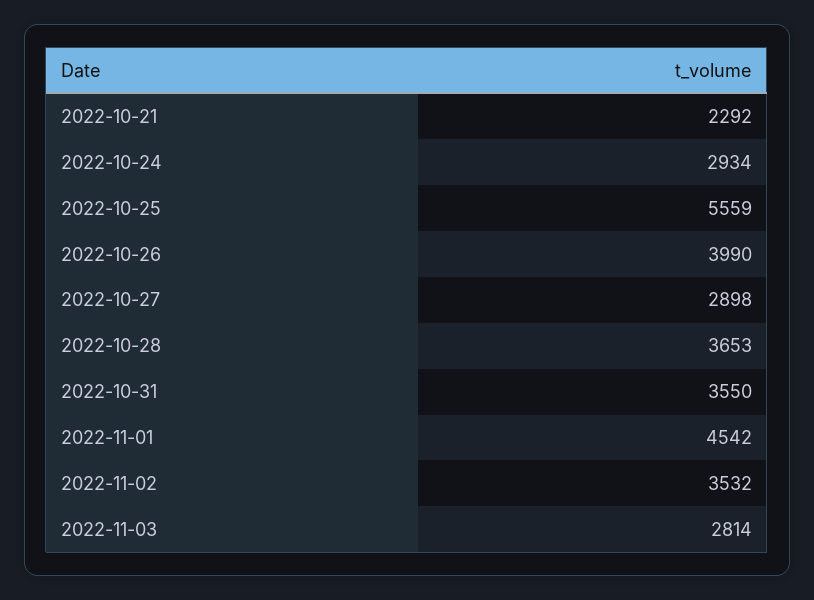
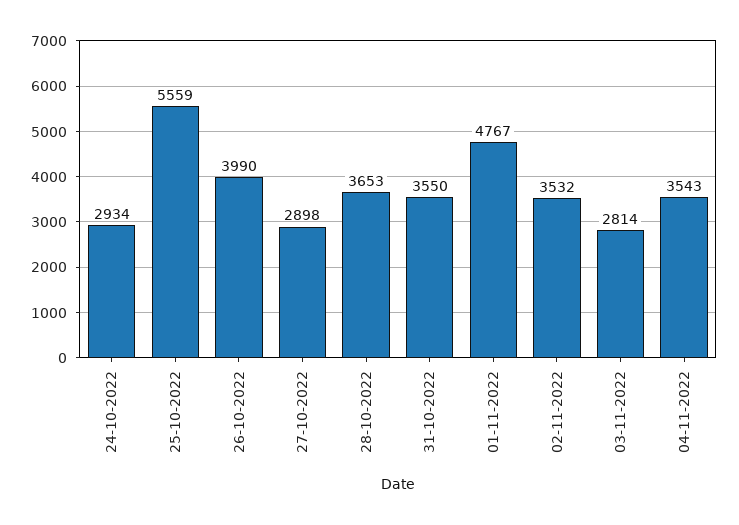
2022-10-21: 2292 -> none
2022-11-01: 4542 -> 4767
04-11-2022: none -> 3543

